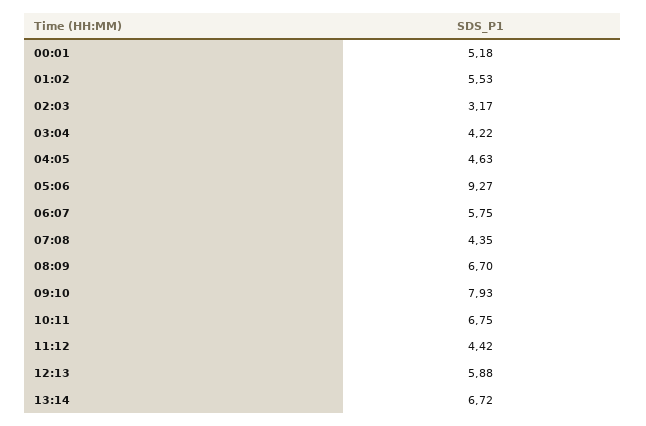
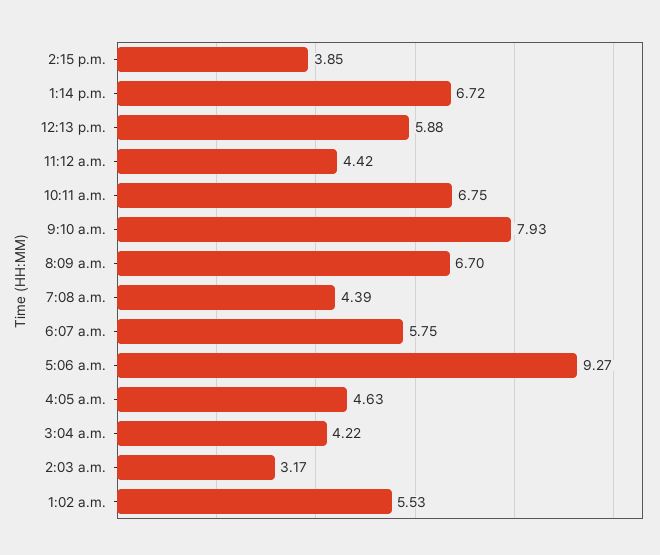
00:01: 5.18 -> none
07:08: 4.35 -> 4.39
2:15 p.m.: none -> 3.85

